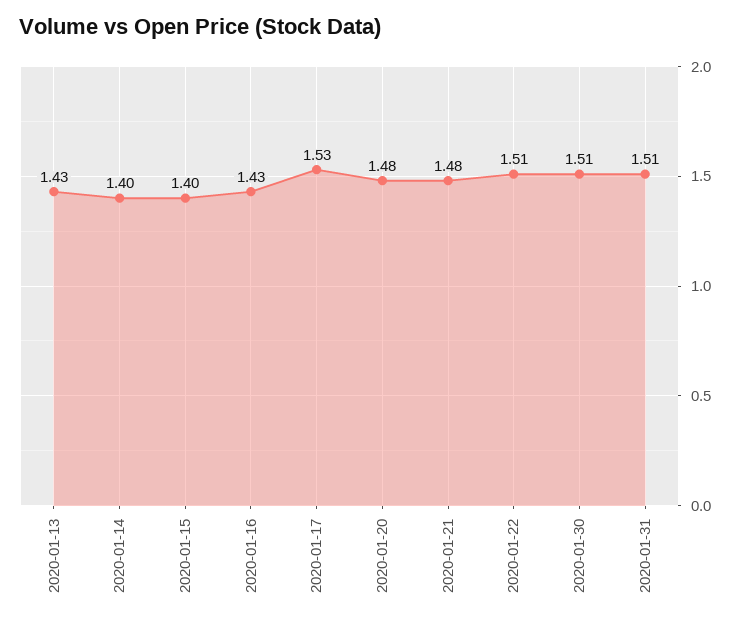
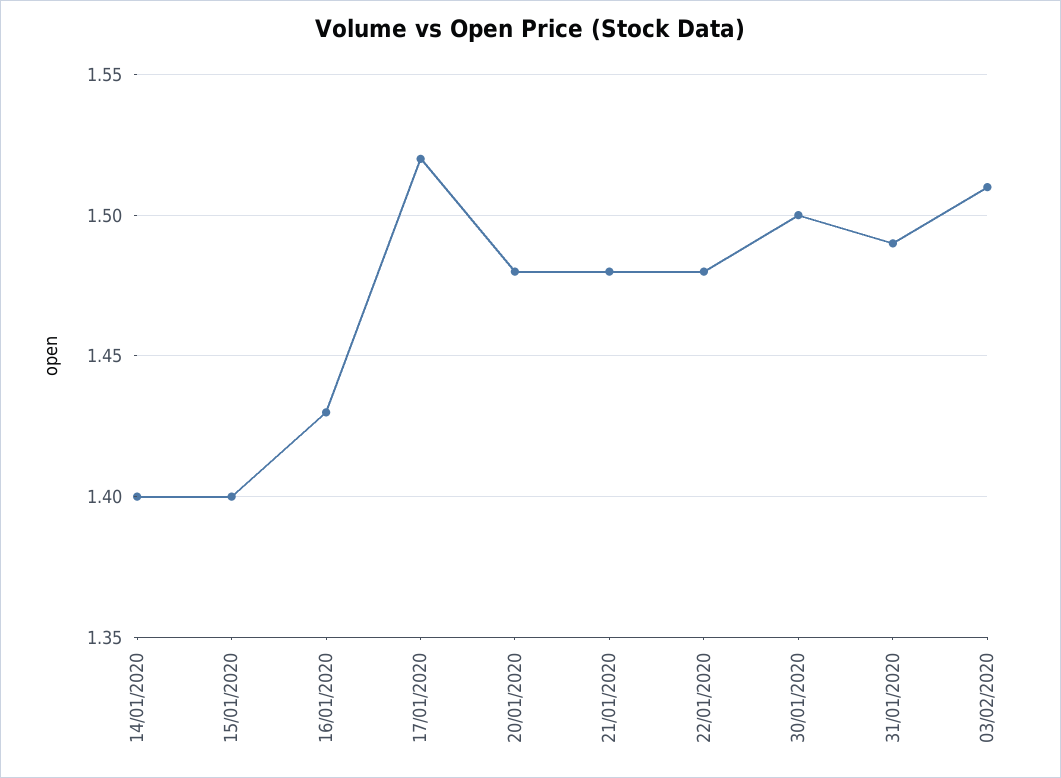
2020-01-13: 1.43 -> none
2020-01-17: 1.53 -> 1.52
2020-01-22: 1.51 -> 1.48
2020-01-30: 1.51 -> 1.5
2020-01-31: 1.51 -> 1.49
03/02/2020: none -> 1.51

